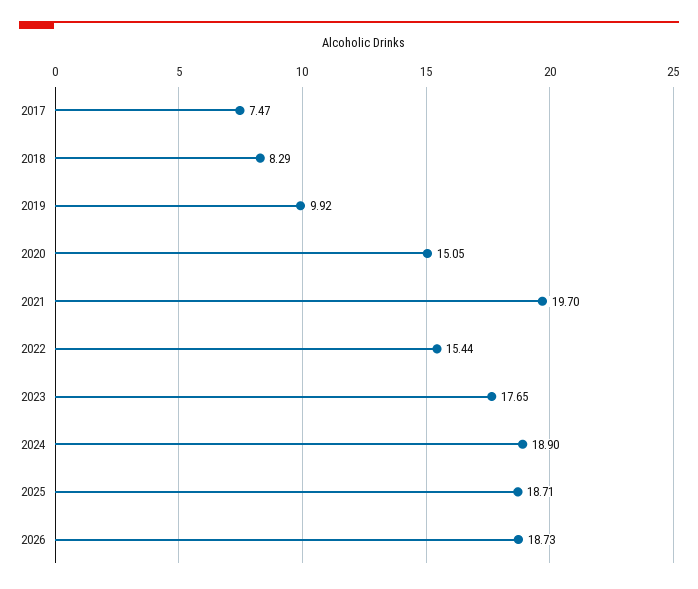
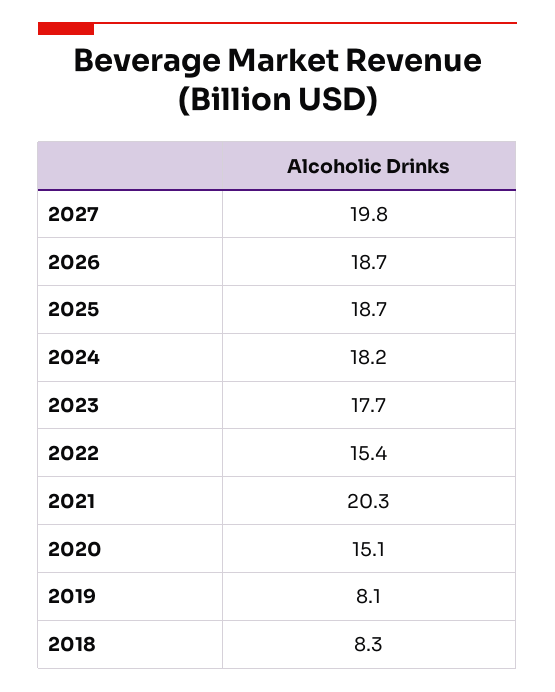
2017: 7.47 -> none
2019: 9.92 -> 8.1
2021: 19.7 -> 20.3
2024: 18.9 -> 18.2
2027: none -> 19.8

